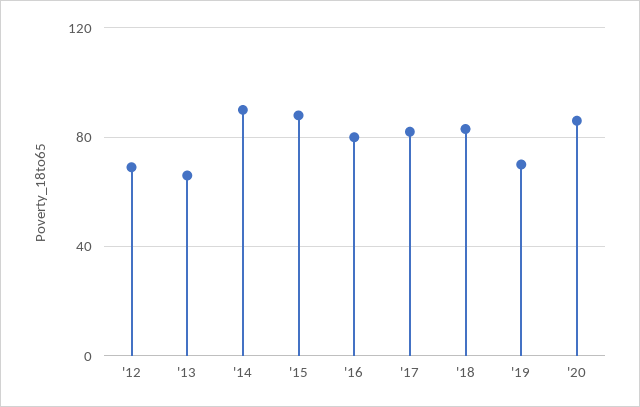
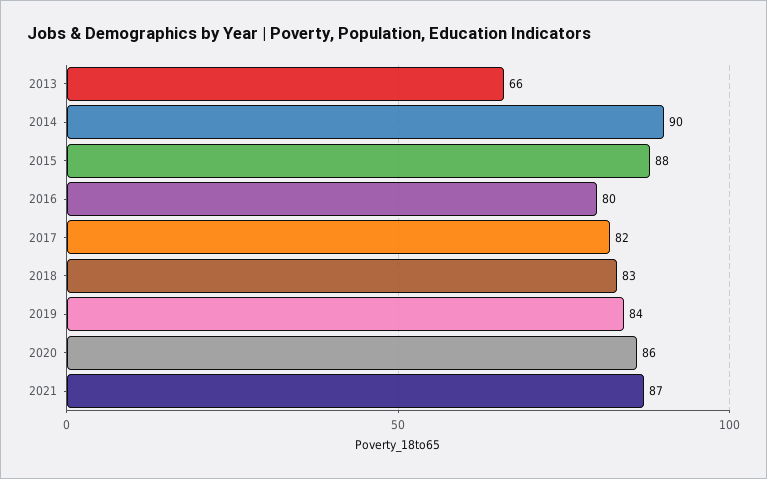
'12: 70 -> none
'19: 70 -> 84
2021: none -> 87

